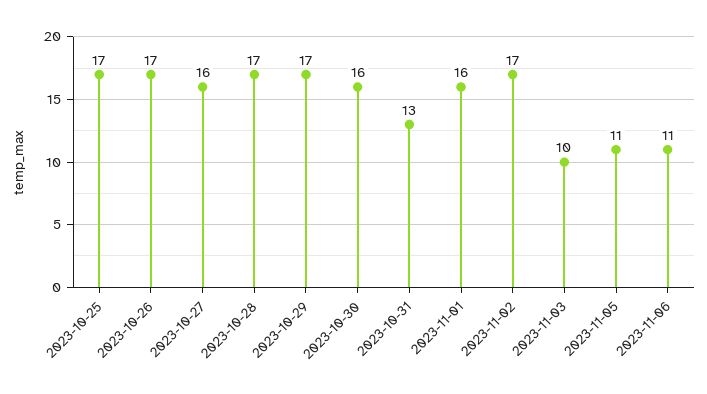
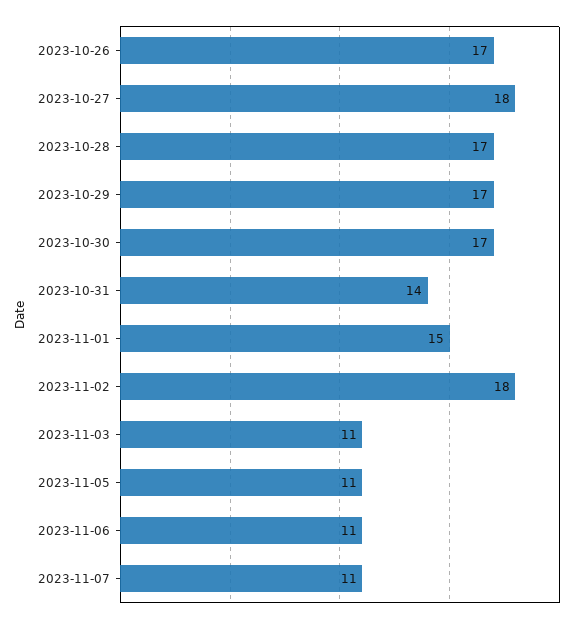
2023-10-25: 17 -> none
2023-10-27: 16 -> 18
2023-10-30: 16 -> 17
2023-10-31: 13 -> 14
2023-11-01: 16 -> 15
2023-11-02: 17 -> 18
2023-11-03: 10 -> 11
2023-11-07: none -> 11

